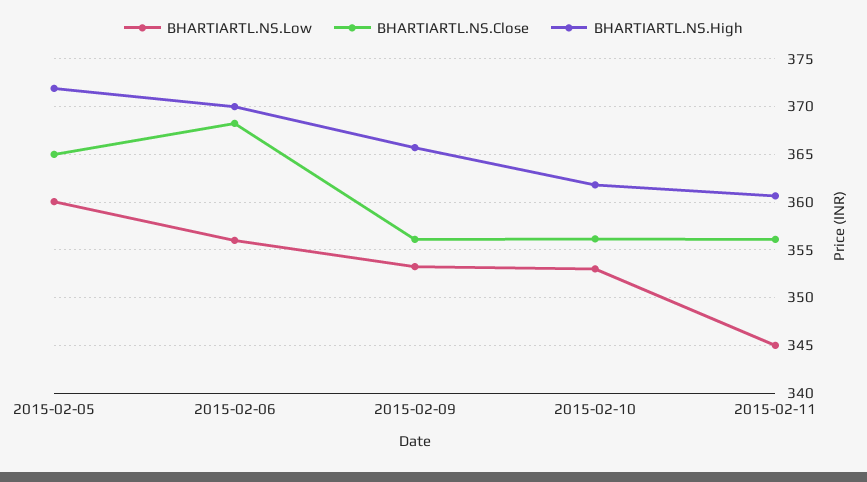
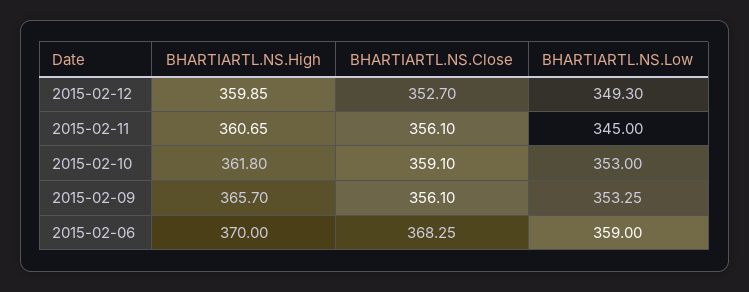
BHARTIARTL.NS.Low, 2015-02-05: 360 -> none
BHARTIARTL.NS.Close, 2015-02-05: 365 -> none
BHARTIARTL.NS.High, 2015-02-05: 372 -> none
BHARTIARTL.NS.Low, 2015-02-06: 356 -> 359
BHARTIARTL.NS.Close, 2015-02-10: 356 -> 359.1
BHARTIARTL.NS.High, 2015-02-12: none -> 359.85
BHARTIARTL.NS.Close, 2015-02-12: none -> 352.7
BHARTIARTL.NS.Low, 2015-02-12: none -> 349.3

